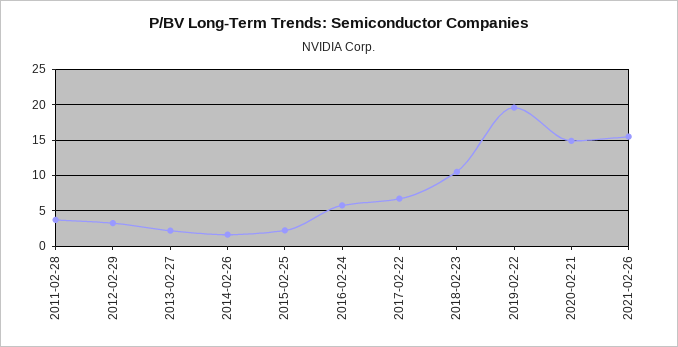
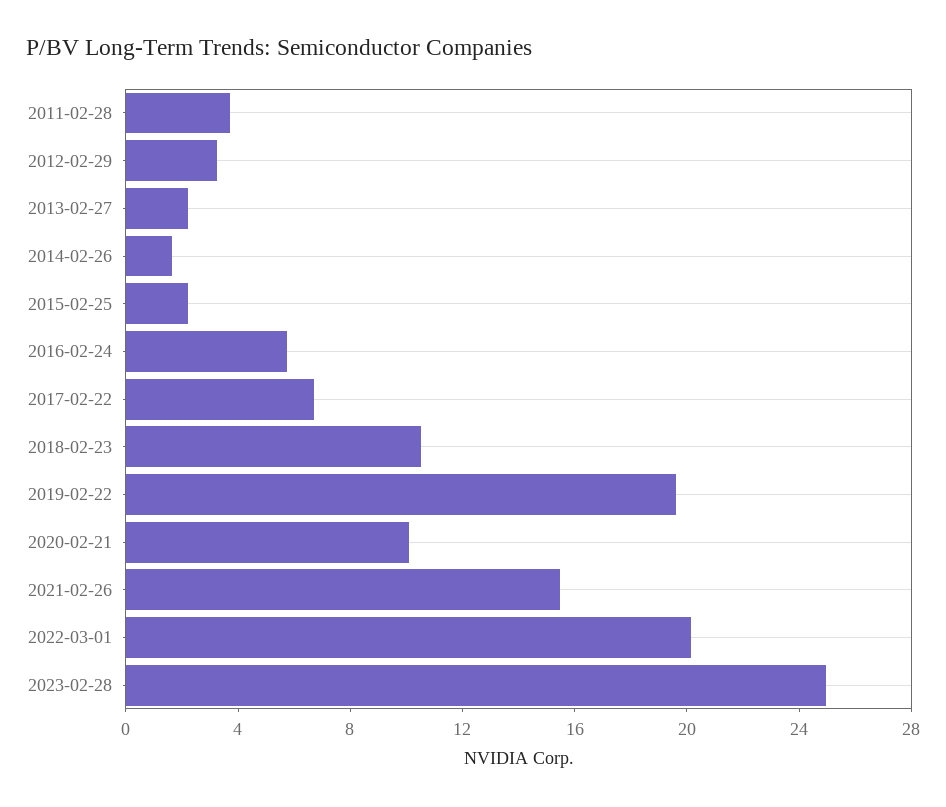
2020-02-21: 15 -> 10
2022-03-01: none -> 20
2023-02-28: none -> 25

